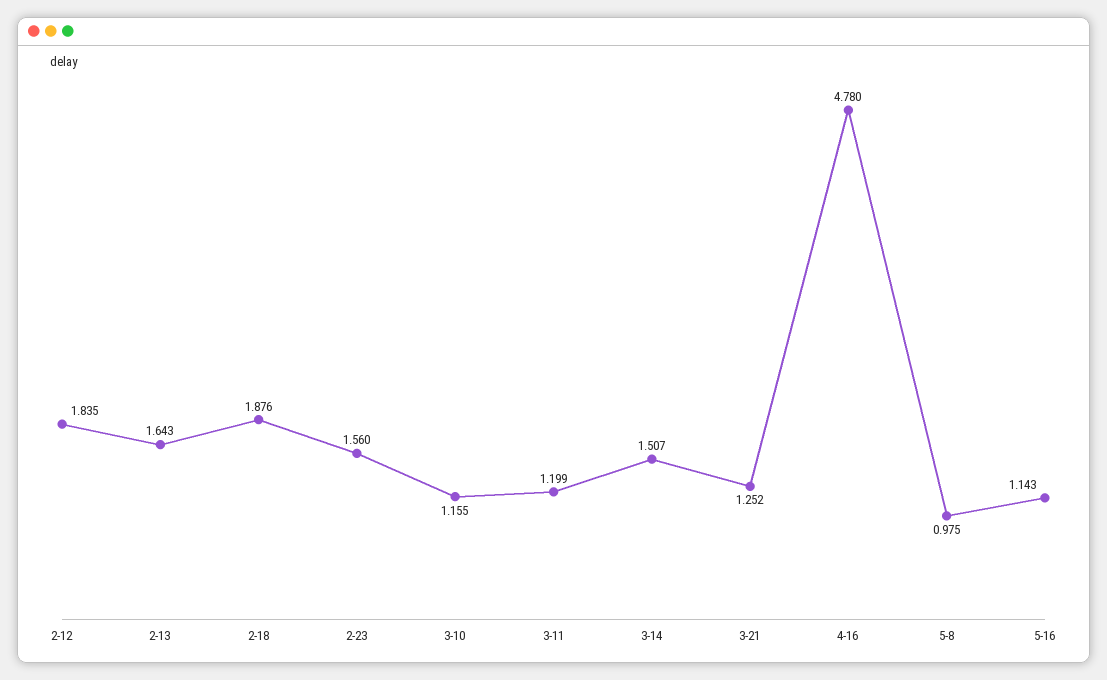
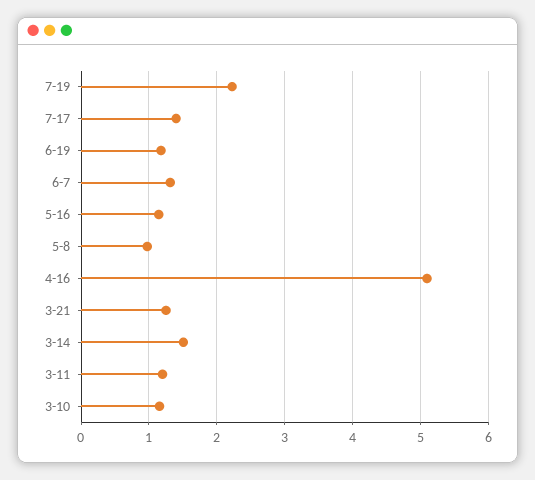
2-12: 1.835 -> none
2-13: 1.643 -> none
2-18: 1.876 -> none
2-23: 1.56 -> none
4-16: 4.78 -> 5.1
7-19: none -> 2.2
7-17: none -> 1.4
6-19: none -> 1.2
6-7: none -> 1.3

